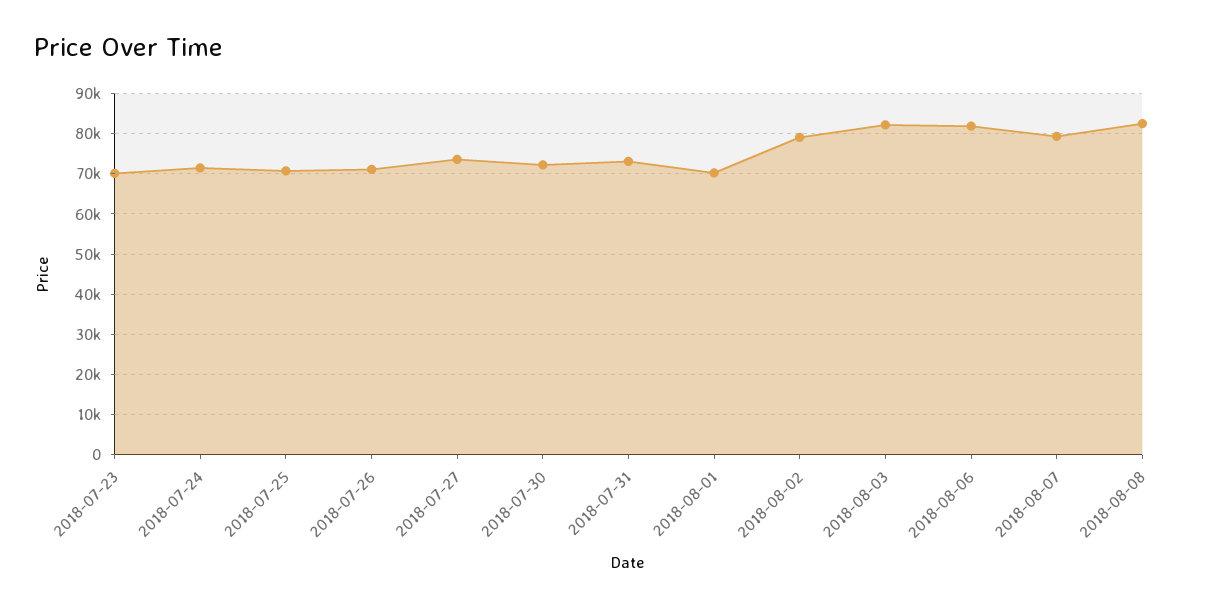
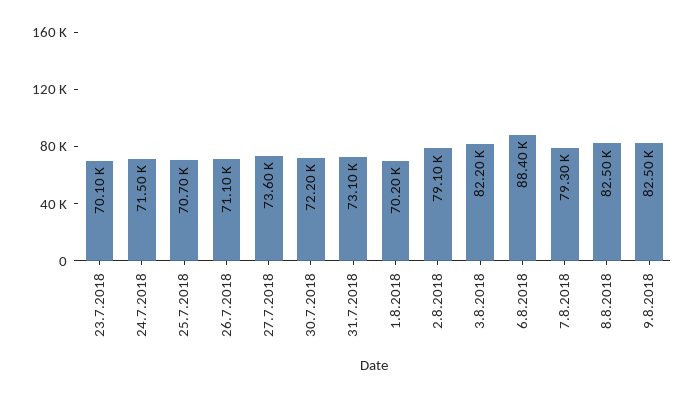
2018-08-06: 82000 -> 88400
9.8.2018: none -> 82500

